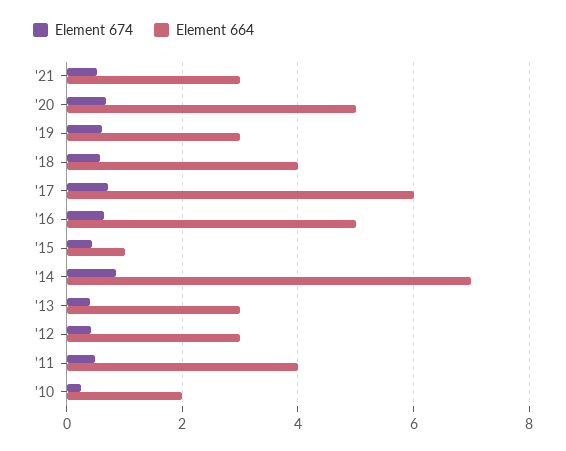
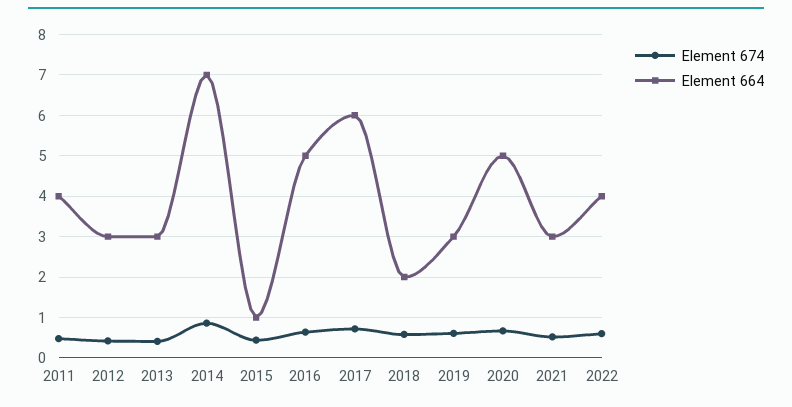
Element 664, '18: 4 -> 2
Element 674, '10: 0.2 -> none
Element 664, '10: 2 -> none
Element 674, 2022: none -> 0.6
Element 664, 2022: none -> 4

